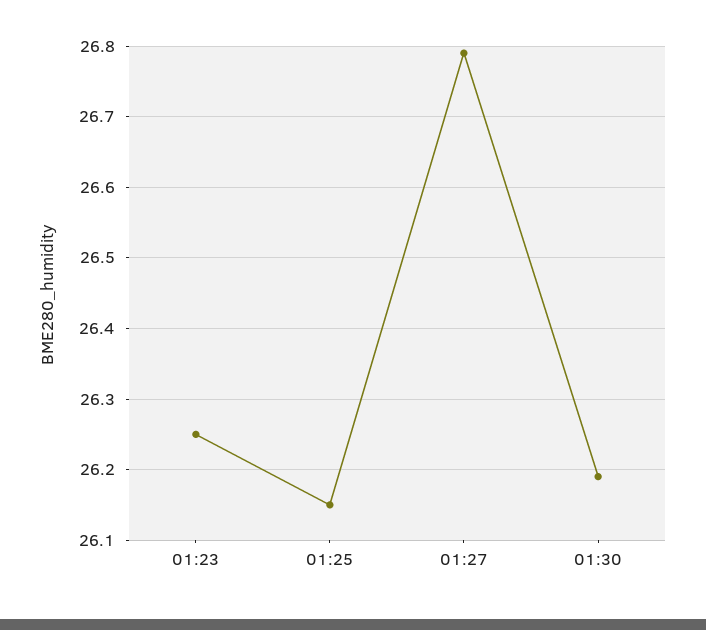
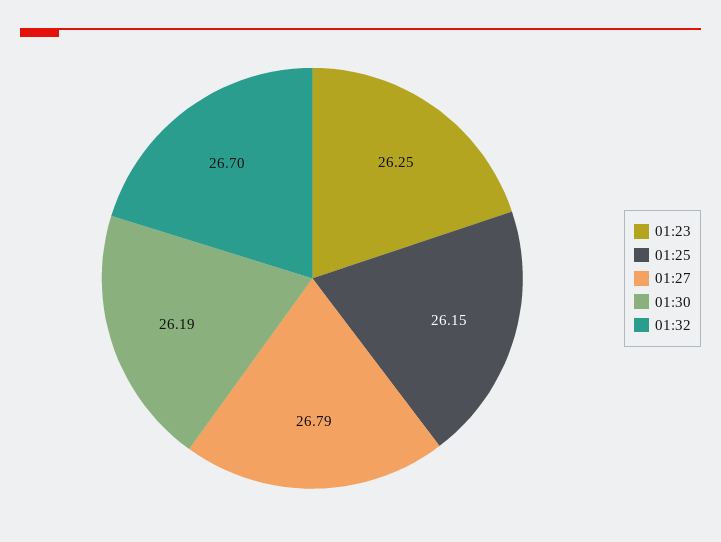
01:32: none -> 26.7

